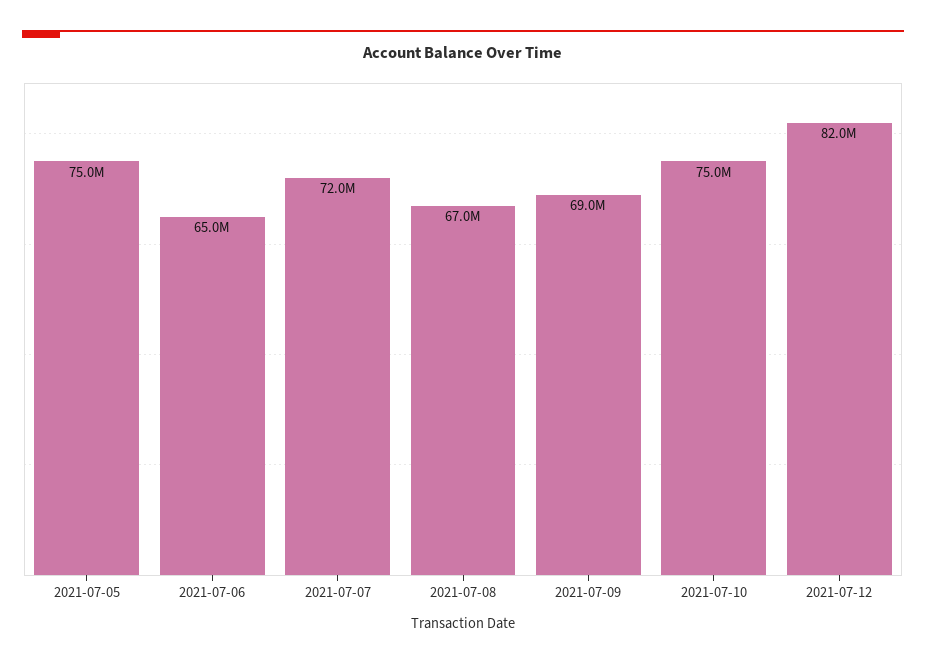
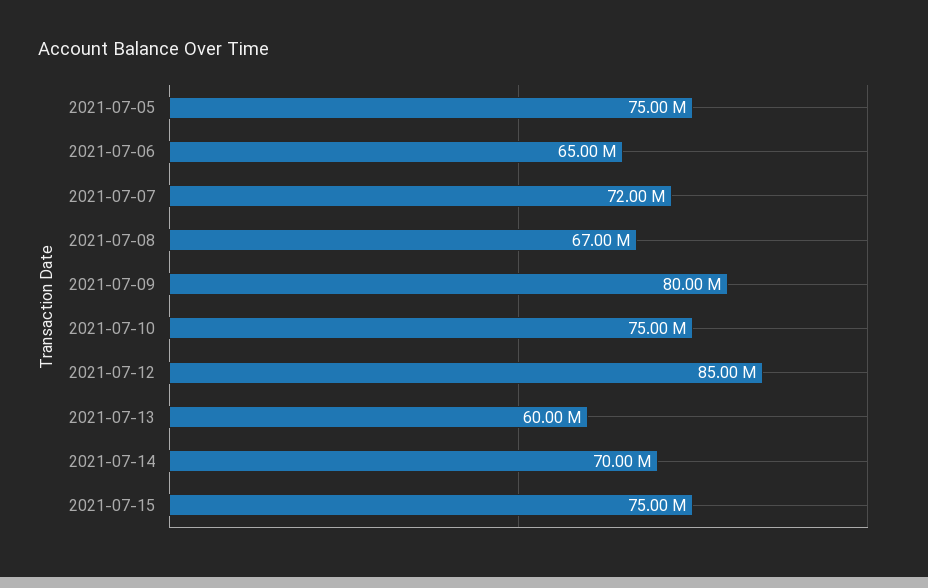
2021-07-09: 69000000 -> 80000000
2021-07-12: 82000000 -> 85000000
2021-07-13: none -> 60000000
2021-07-14: none -> 70000000
2021-07-15: none -> 75000000

